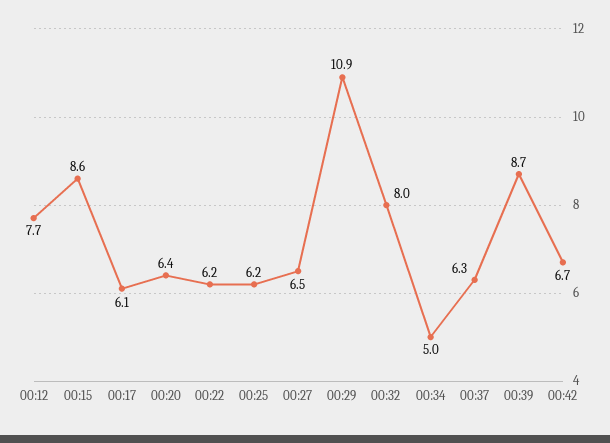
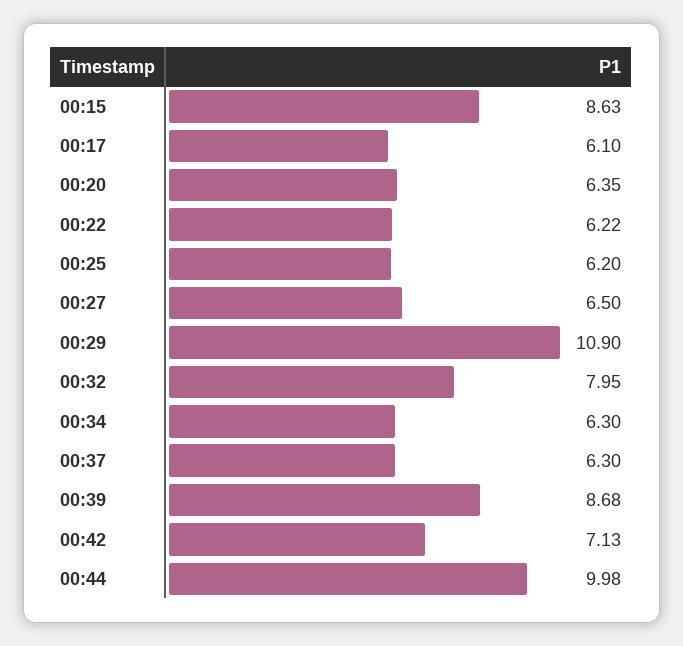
00:12: 7.7 -> none
00:34: 5 -> 6.3
00:42: 6.7 -> 7.13
00:44: none -> 9.98

